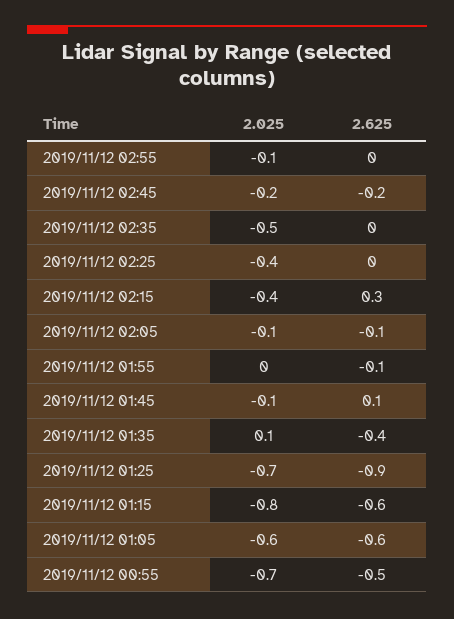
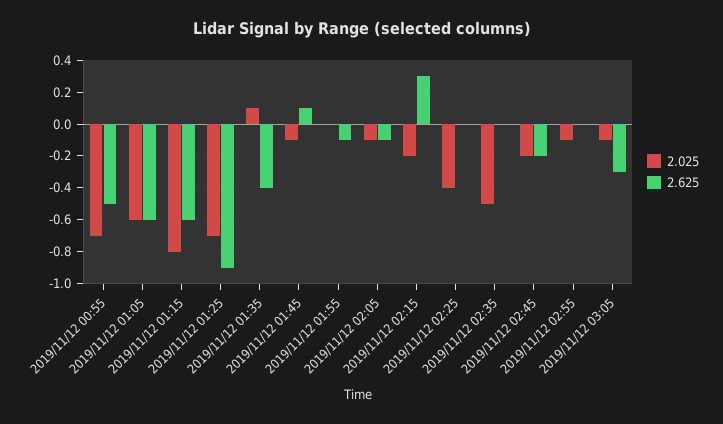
2.025, 2019/11/12 02:15: -0.4 -> -0.2
2.025, 2019/11/12 03:05: none -> -0.1
2.625, 2019/11/12 03:05: none -> -0.3

